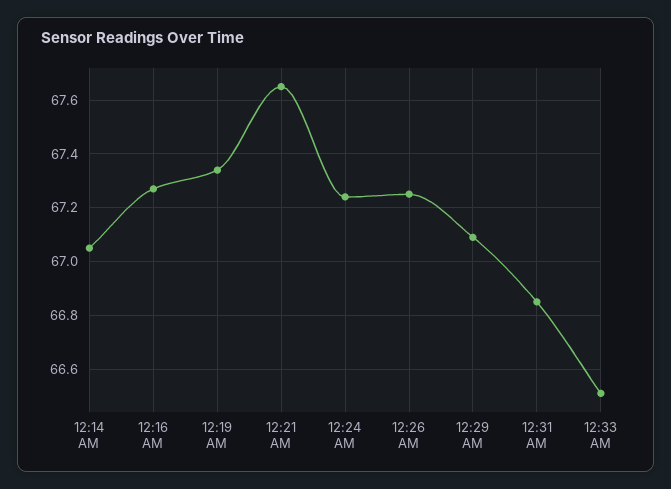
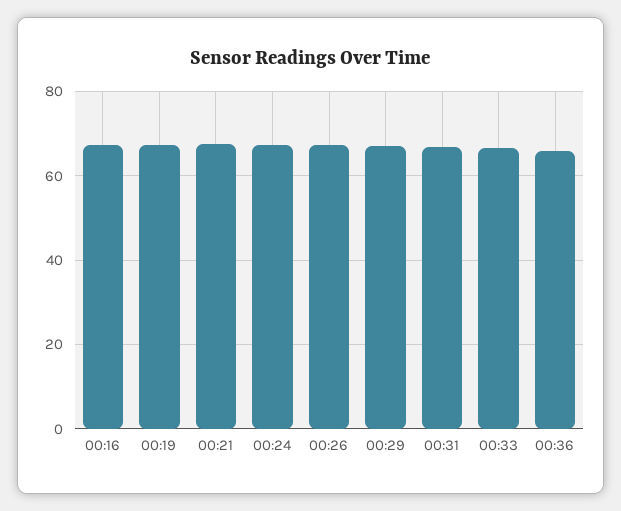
12:14 AM: 67.05 -> none
00:36: none -> 66

